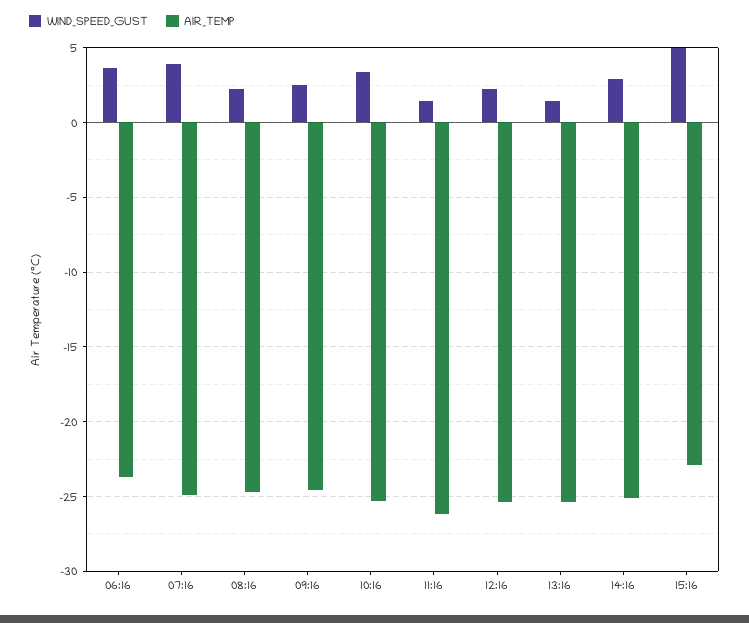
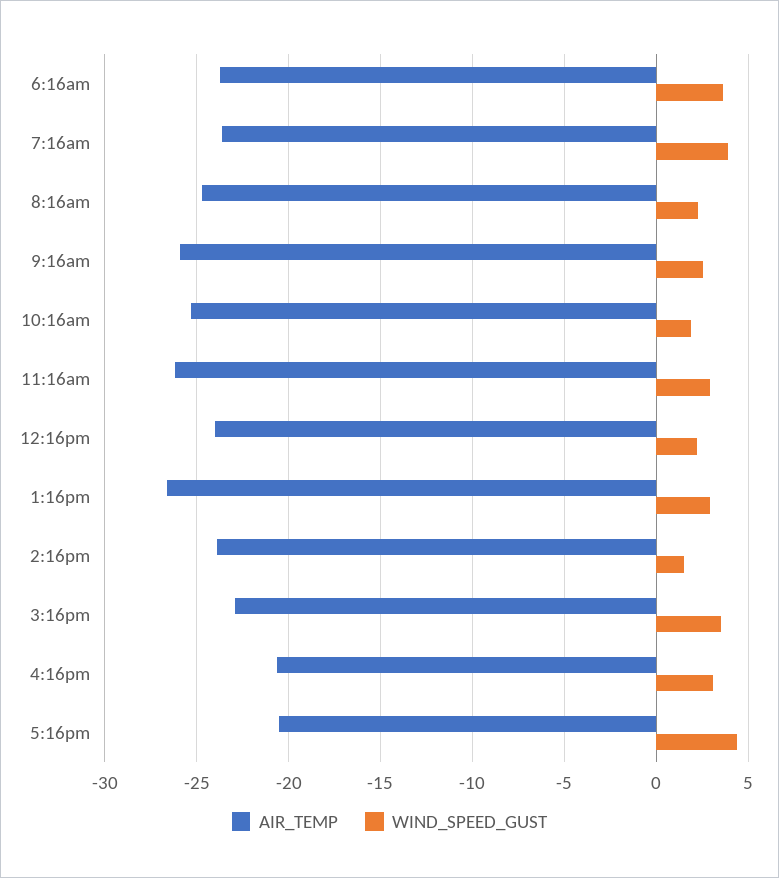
AIR_TEMP, 07:16: -25 -> -23.5
AIR_TEMP, 09:16: -24.5 -> -26
WIND_SPEED_GUST, 10:16: 3.5 -> 2
WIND_SPEED_GUST, 11:16: 1.5 -> 3
AIR_TEMP, 12:16: -25.5 -> -24
WIND_SPEED_GUST, 13:16: 1.5 -> 3
AIR_TEMP, 13:16: -25.5 -> -26.5
WIND_SPEED_GUST, 14:16: 3 -> 1.5
AIR_TEMP, 14:16: -25 -> -24
WIND_SPEED_GUST, 15:16: 5 -> 3.5
AIR_TEMP, 4:16pm: none -> -20.5
WIND_SPEED_GUST, 4:16pm: none -> 3
AIR_TEMP, 5:16pm: none -> -20.5
WIND_SPEED_GUST, 5:16pm: none -> 4.5

